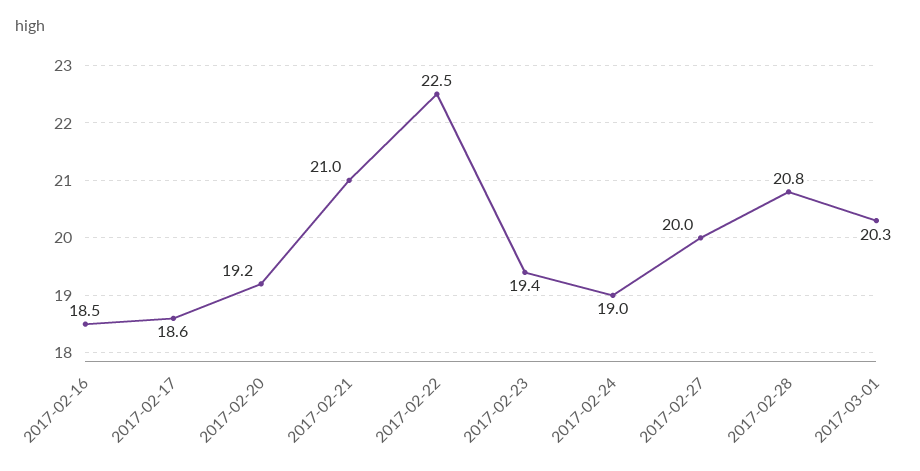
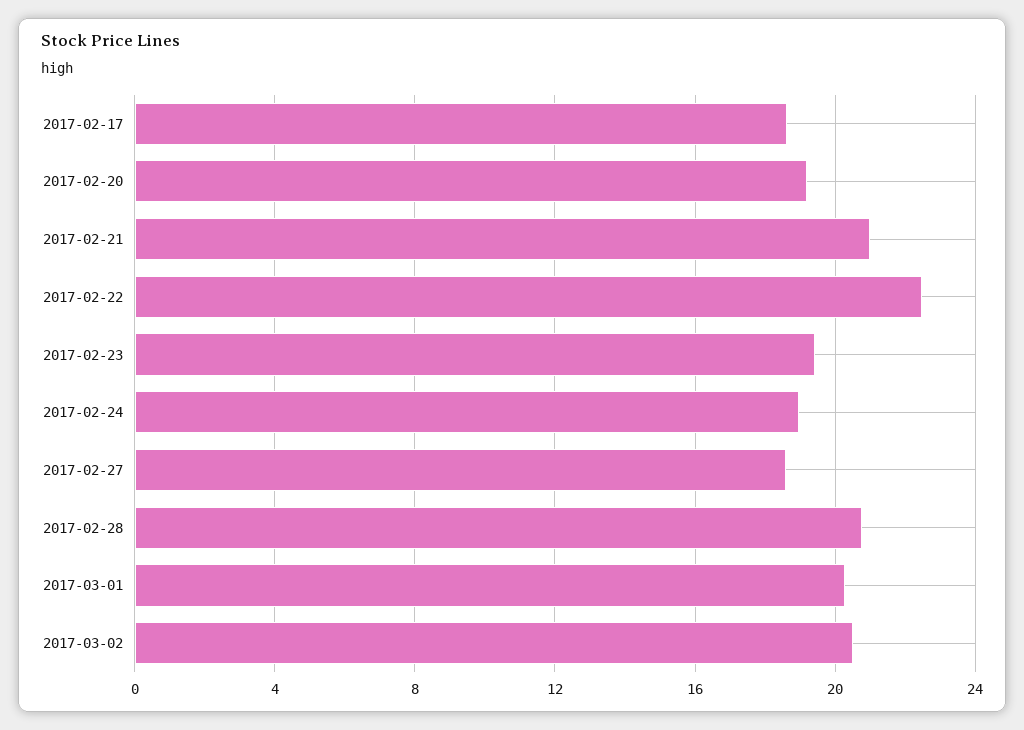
2017-02-16: 18.5 -> none
2017-02-27: 20 -> 18.5
2017-03-02: none -> 20.5

